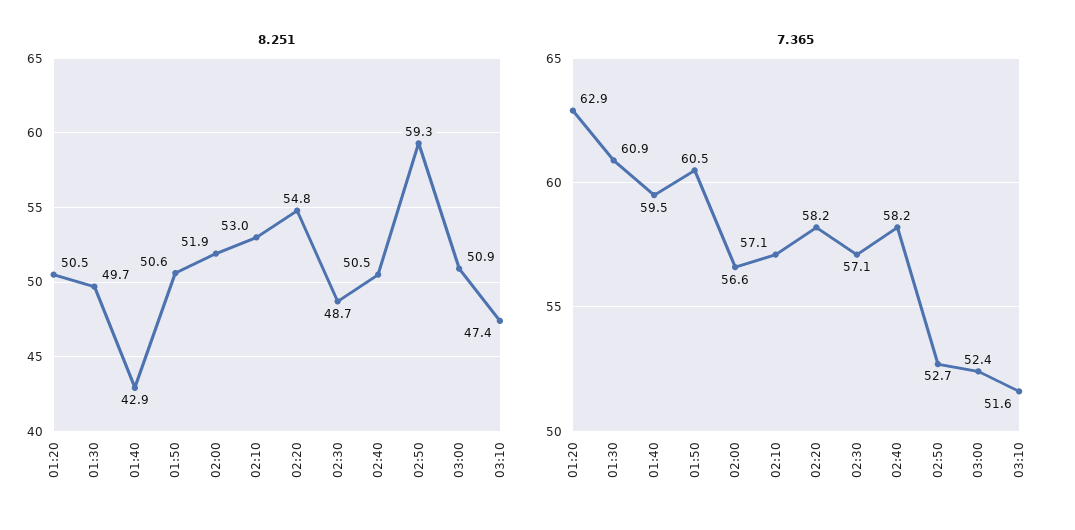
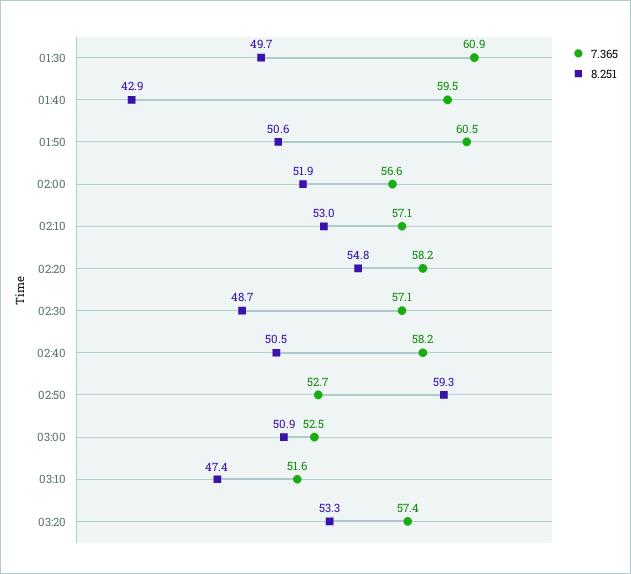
8.251, 01:20: 50.5 -> none
7.365, 01:20: 62.9 -> none
7.365, 03:00: 52.4 -> 52.5
7.365, 03:20: none -> 57.4
8.251, 03:20: none -> 53.3

